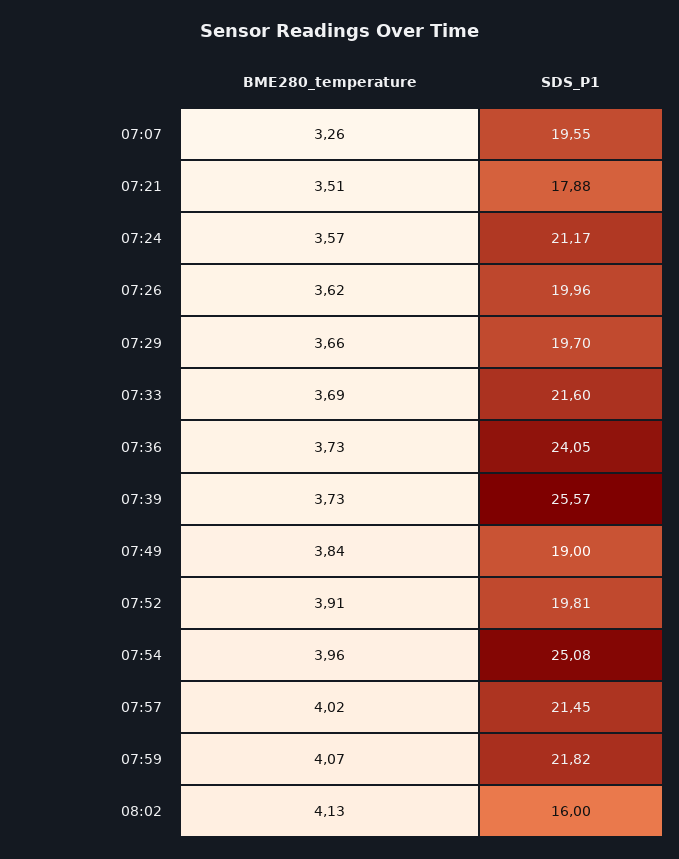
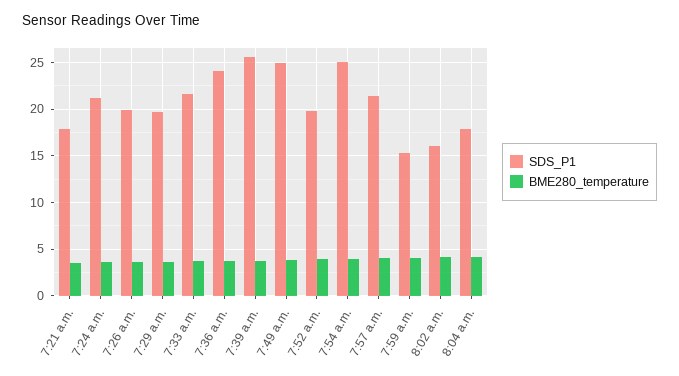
BME280_temperature, 07:07: 3.26 -> none
SDS_P1, 07:07: 19.55 -> none
SDS_P1, 07:49: 19 -> 25
SDS_P1, 07:59: 21.82 -> 15
SDS_P1, 8:04 a.m.: none -> 18
BME280_temperature, 8:04 a.m.: none -> 4

